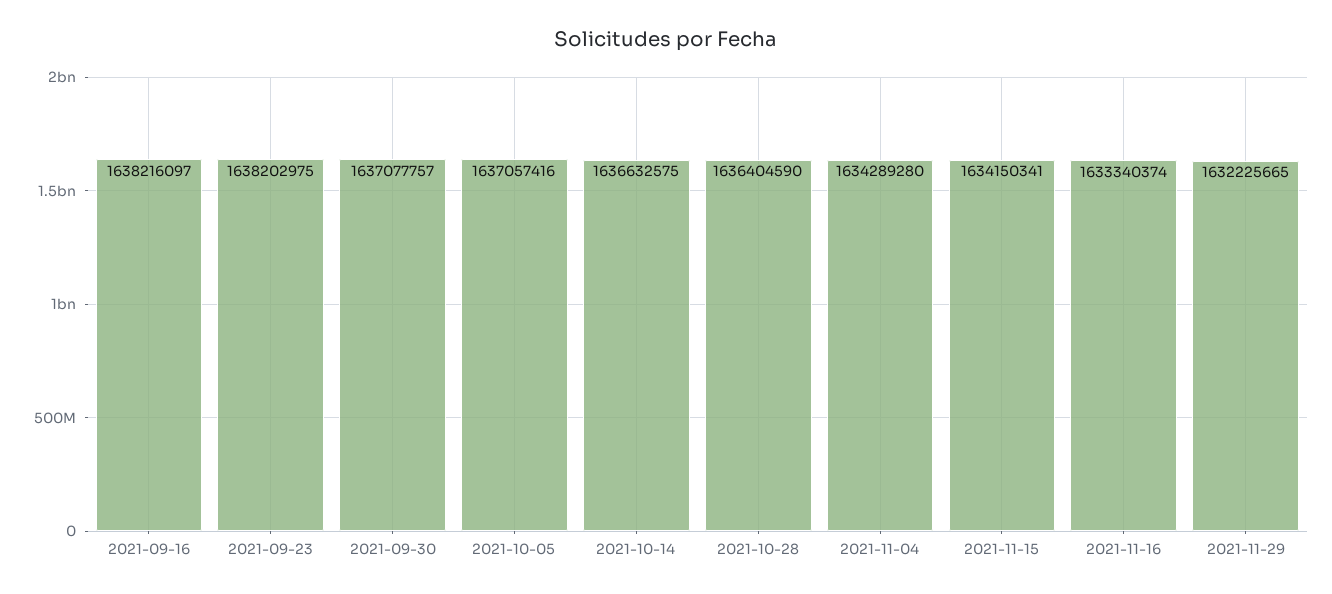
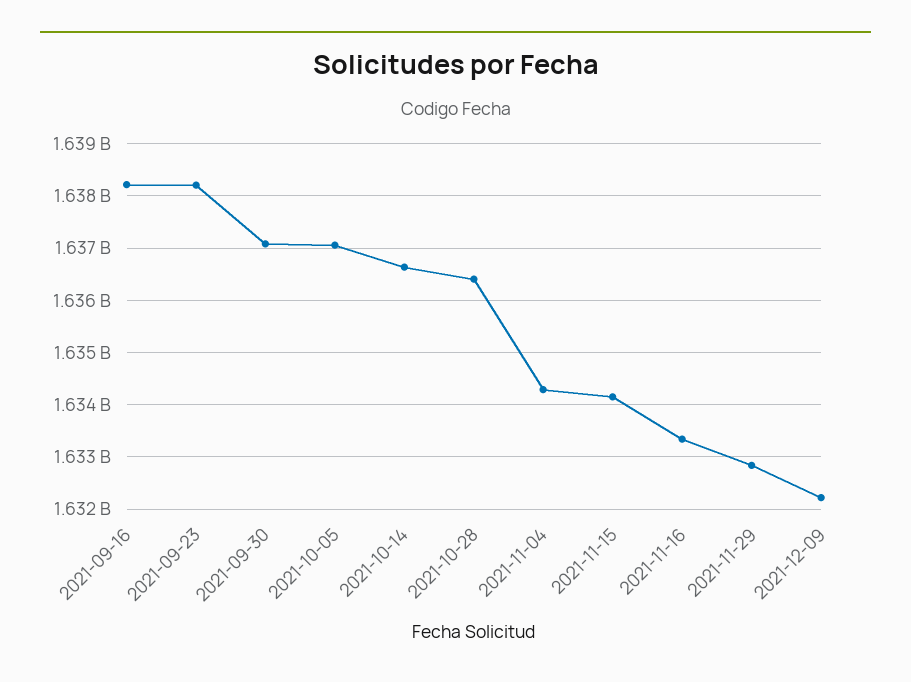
2021-11-29: 1632225665 -> 1632800000
2021-12-09: none -> 1632200000

